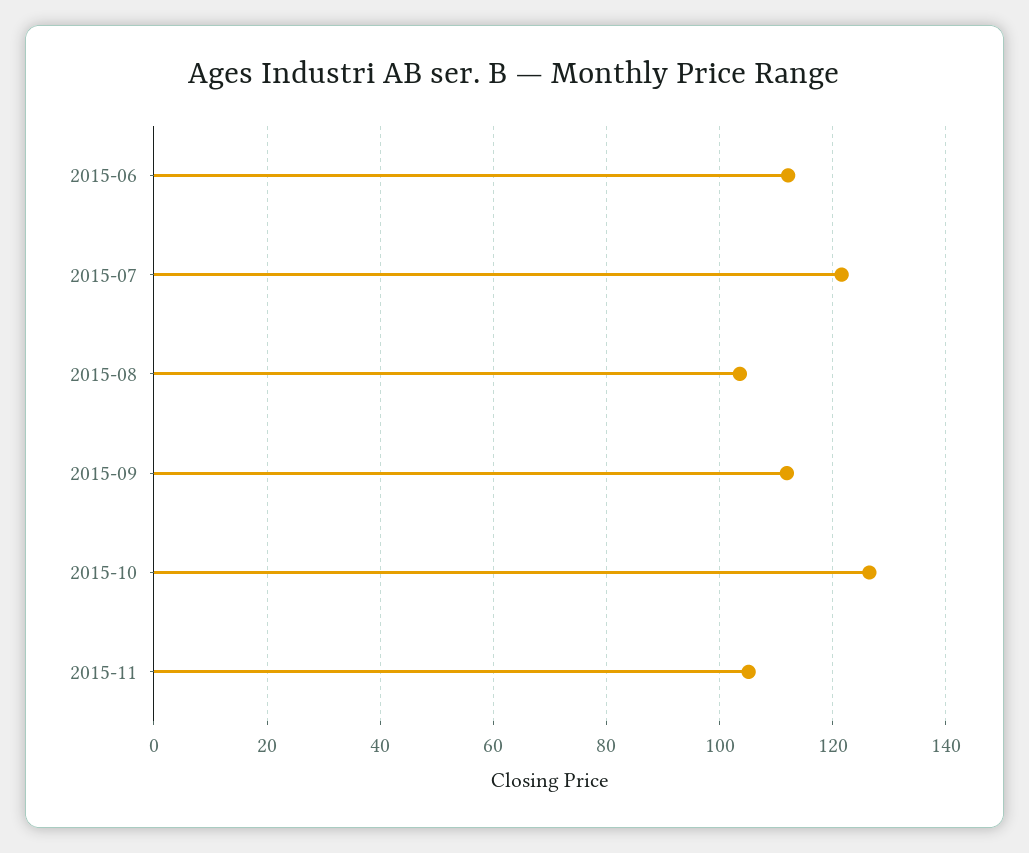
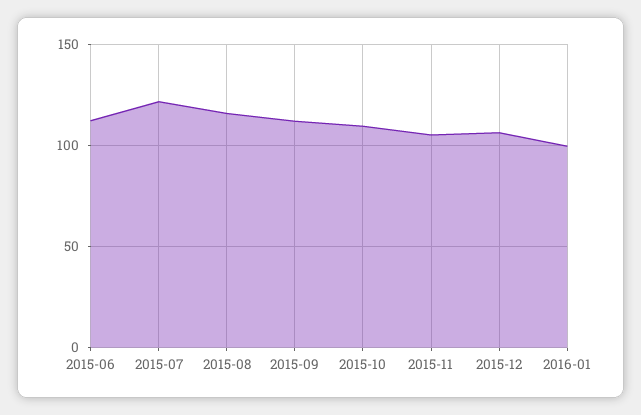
2015-08: 104 -> 115
2015-10: 126 -> 110
2015-12: none -> 105
2016-01: none -> 100

